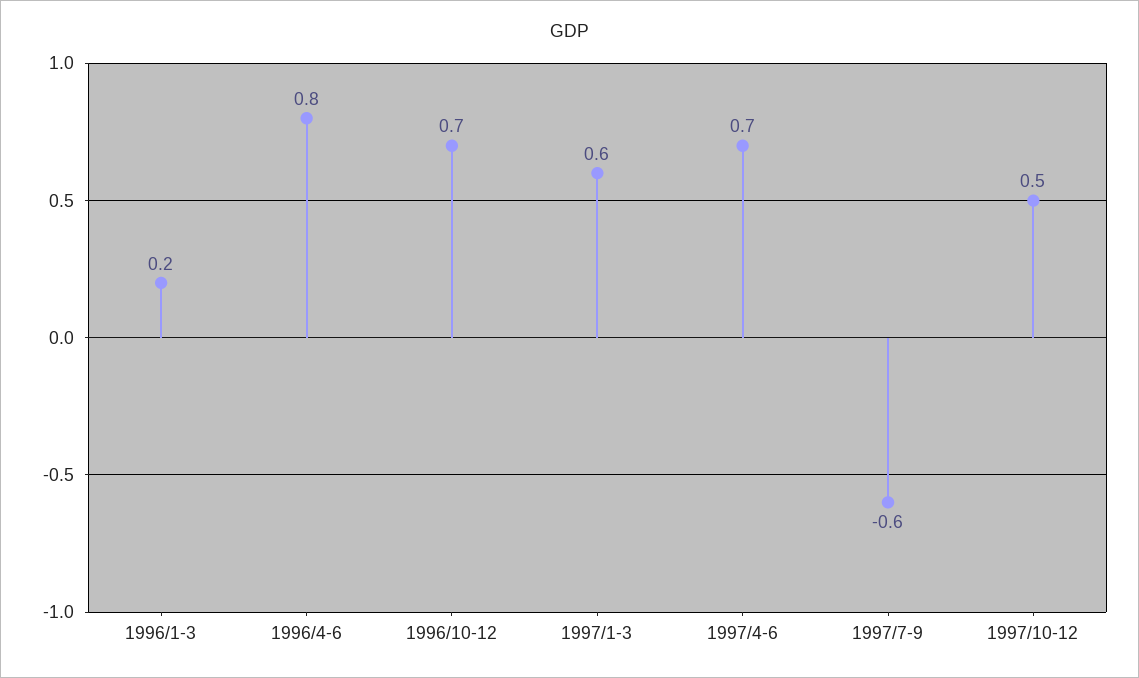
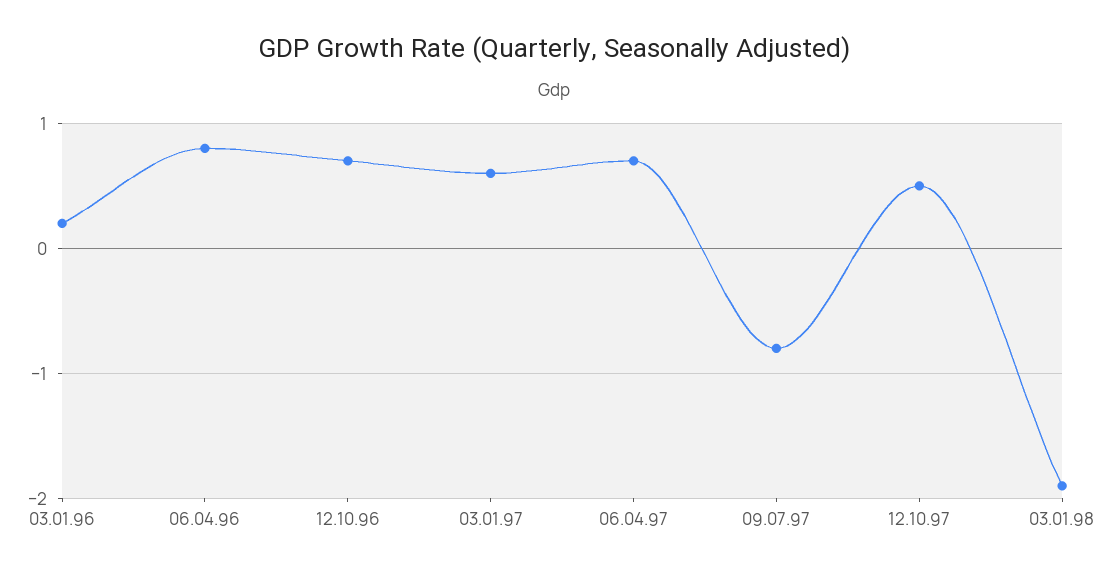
1997/7-9: -0.6 -> -0.8
03.01.98: none -> -1.9

